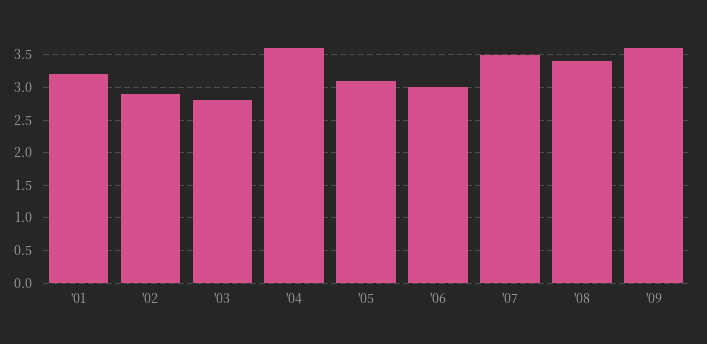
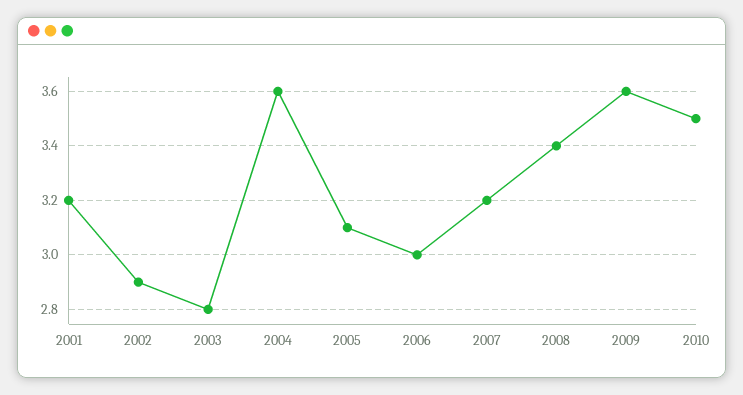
'07: 3.5 -> 3.2
2010: none -> 3.5

